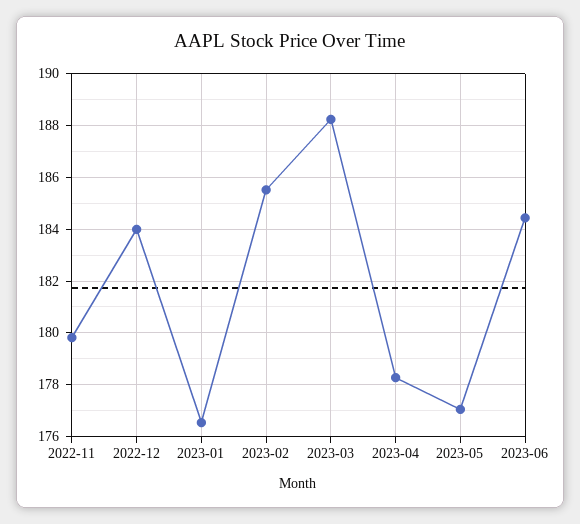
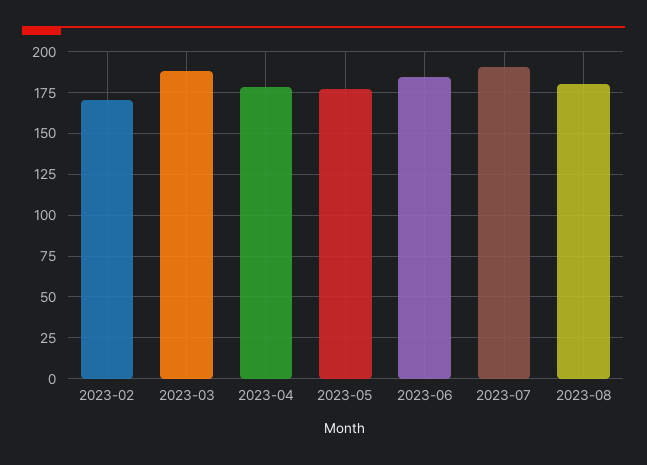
2022-11: 179.75 -> none
2022-12: 184 -> none
2023-01: 176.5 -> none
2023-02: 185.5 -> 170
2023-07: none -> 190
2023-08: none -> 180

